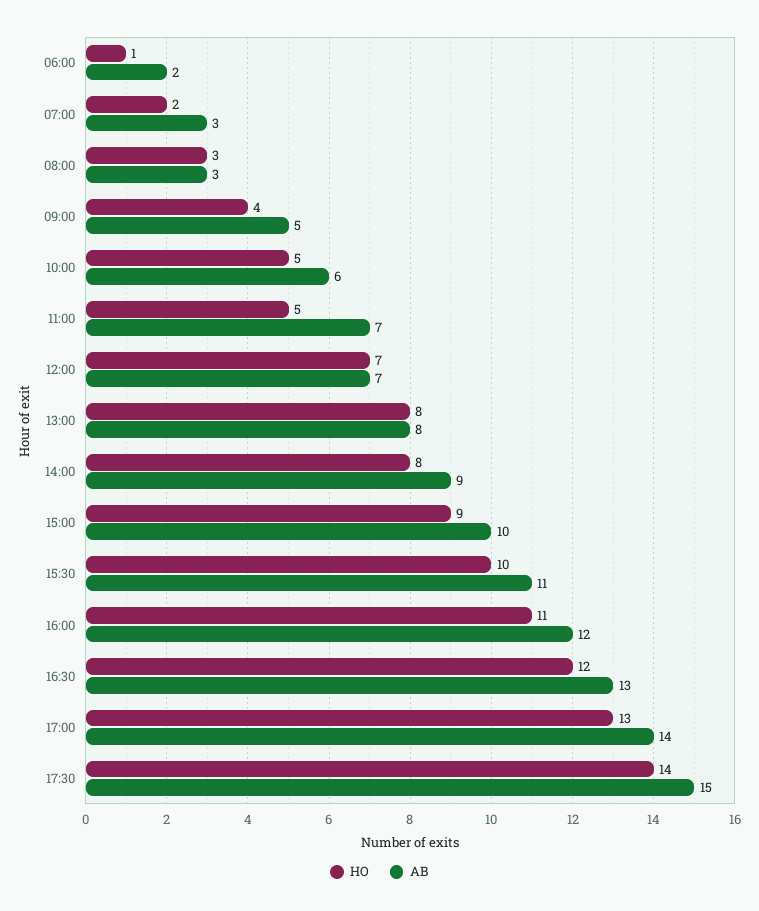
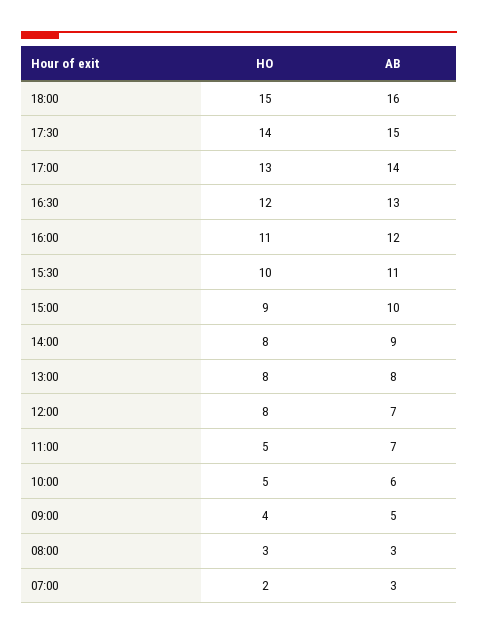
HO, 06:00: 1 -> none
AB, 06:00: 2 -> none
HO, 12:00: 7 -> 8
HO, 18:00: none -> 15
AB, 18:00: none -> 16

